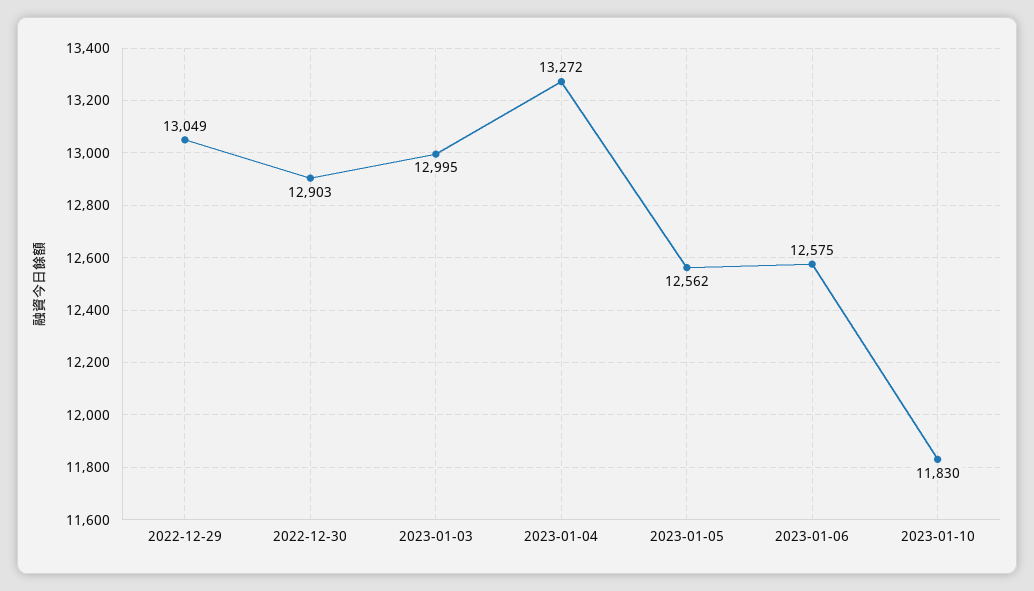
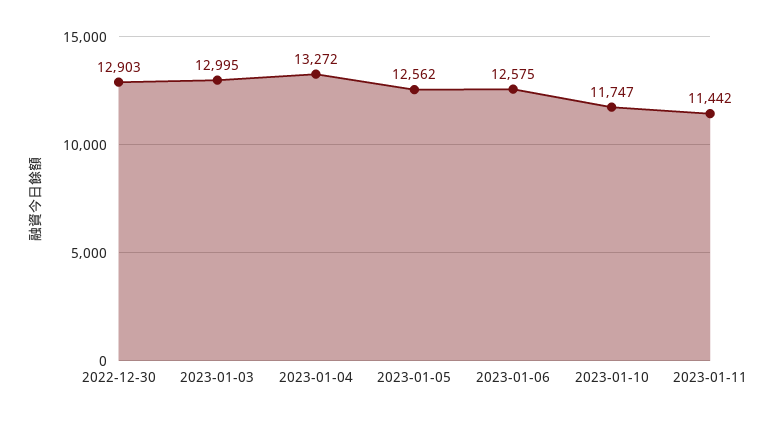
2022-12-29: 13049 -> none
2023-01-10: 11830 -> 11747
2023-01-11: none -> 11442

